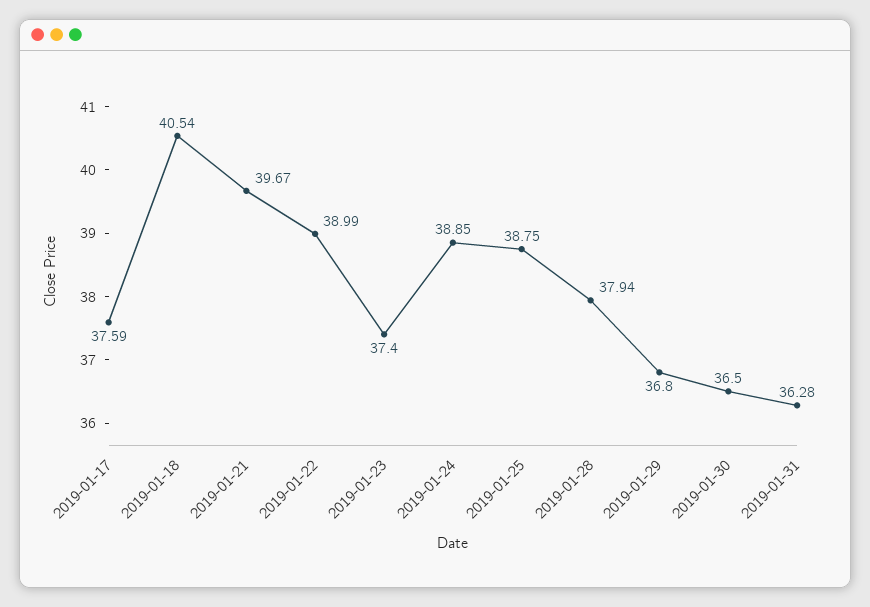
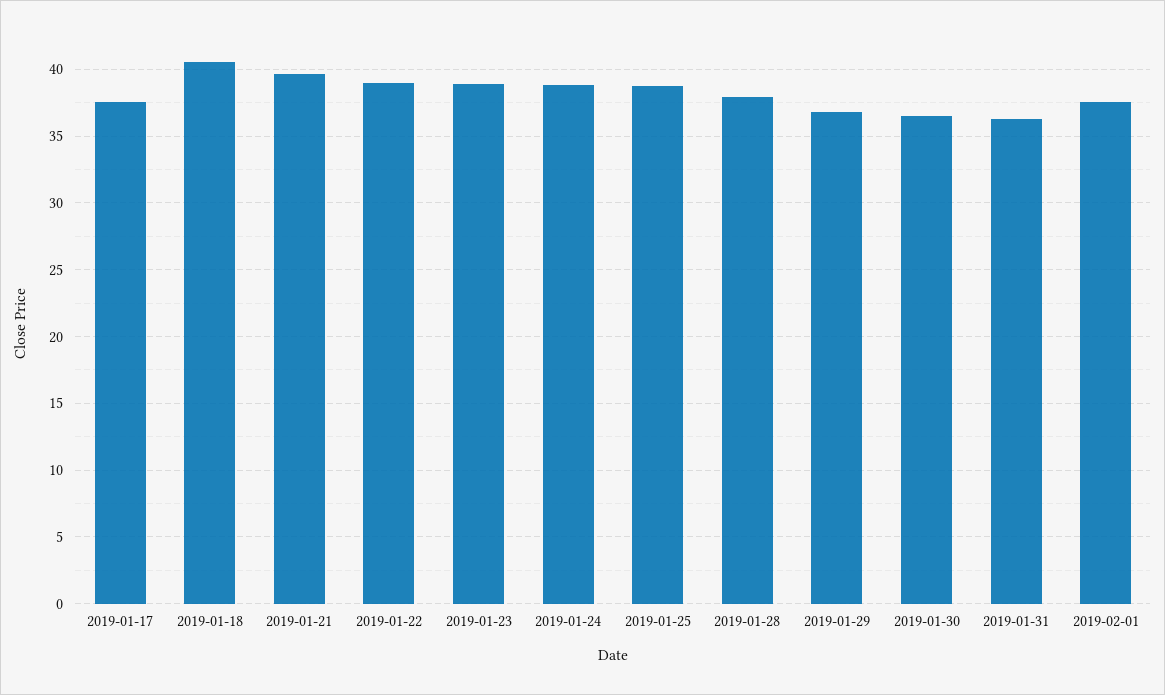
2019-01-23: 37.4 -> 39
2019-02-01: none -> 37.5

